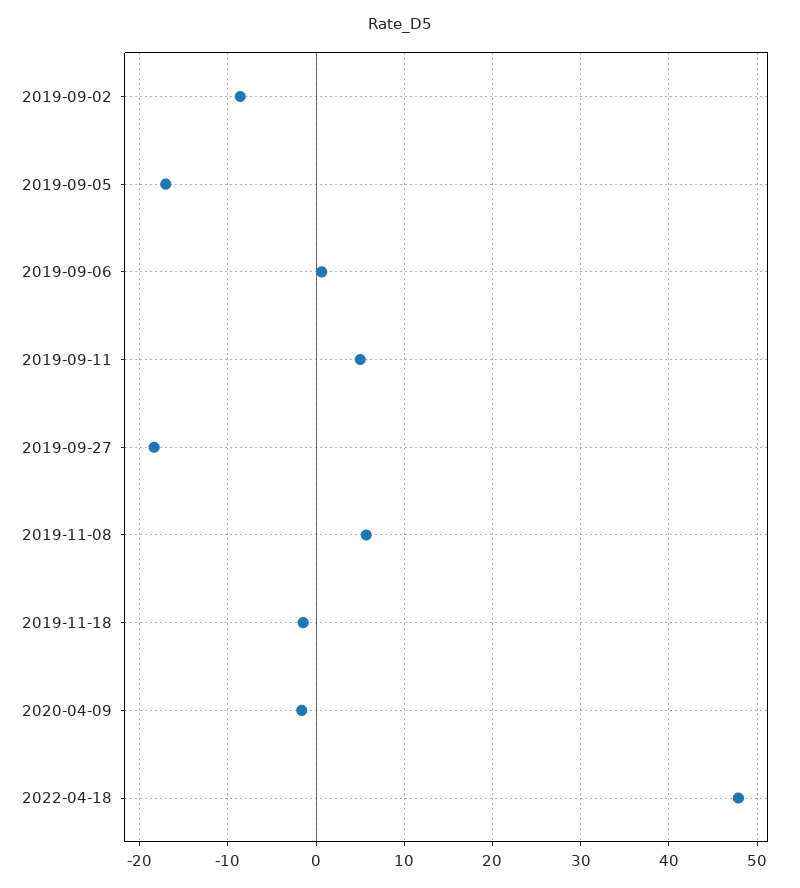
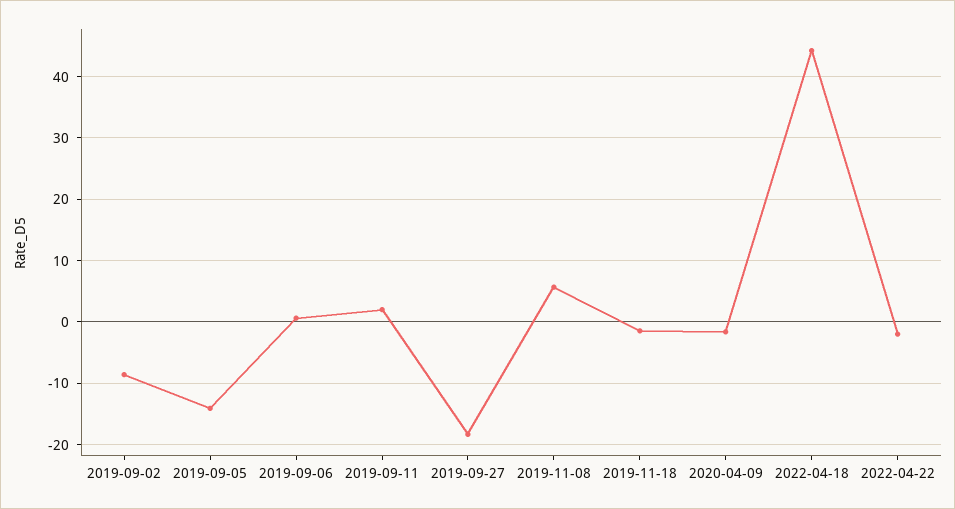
2019-09-05: -17 -> -14
2019-09-11: 5 -> 2
2022-04-18: 48 -> 44
2022-04-22: none -> -2

